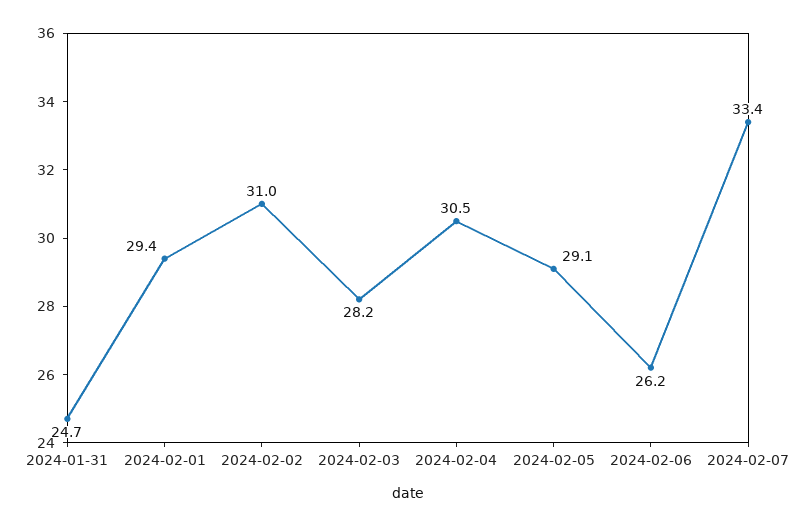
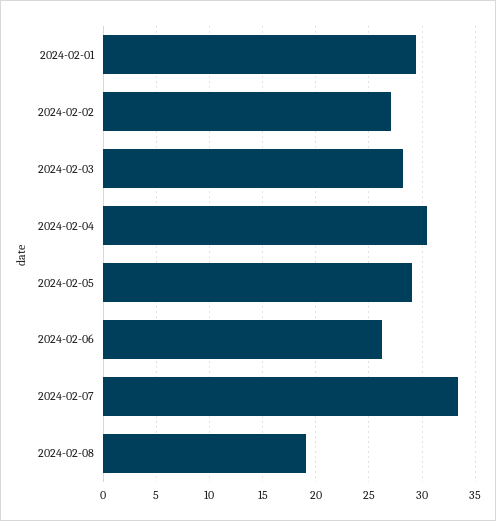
2024-01-31: 24.7 -> none
2024-02-02: 31 -> 27
2024-02-08: none -> 19

